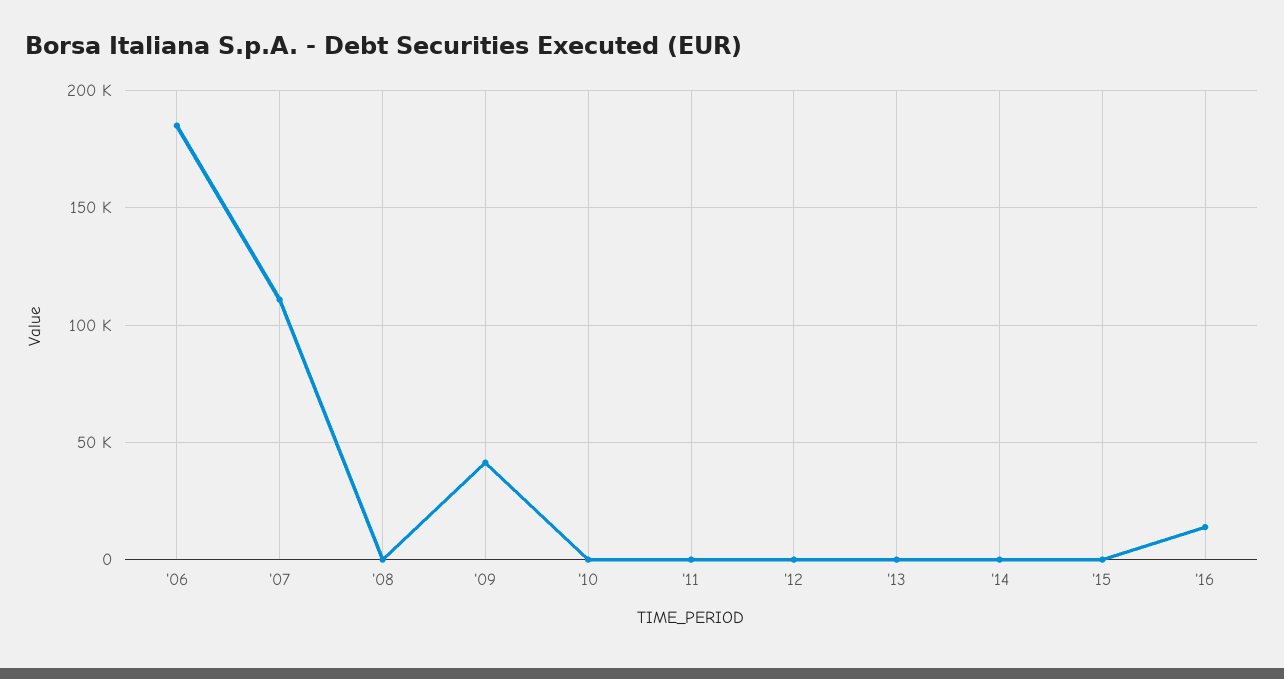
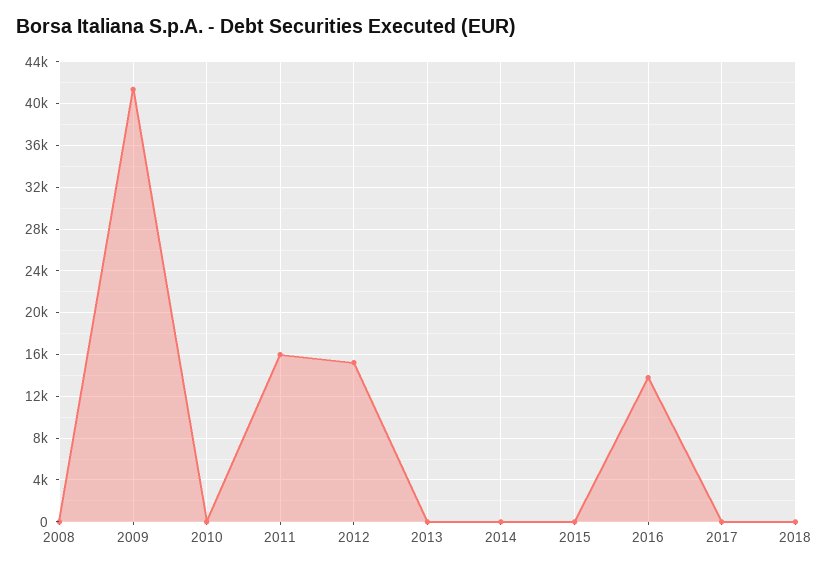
'06: 185000 -> none
'07: 110000 -> none
'11: 0 -> 16000
'12: 0 -> 15000
2017: none -> 0
2018: none -> 0

